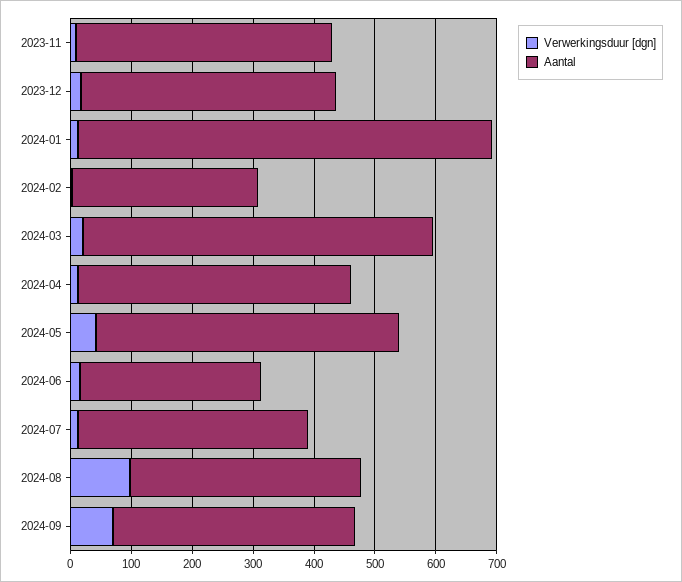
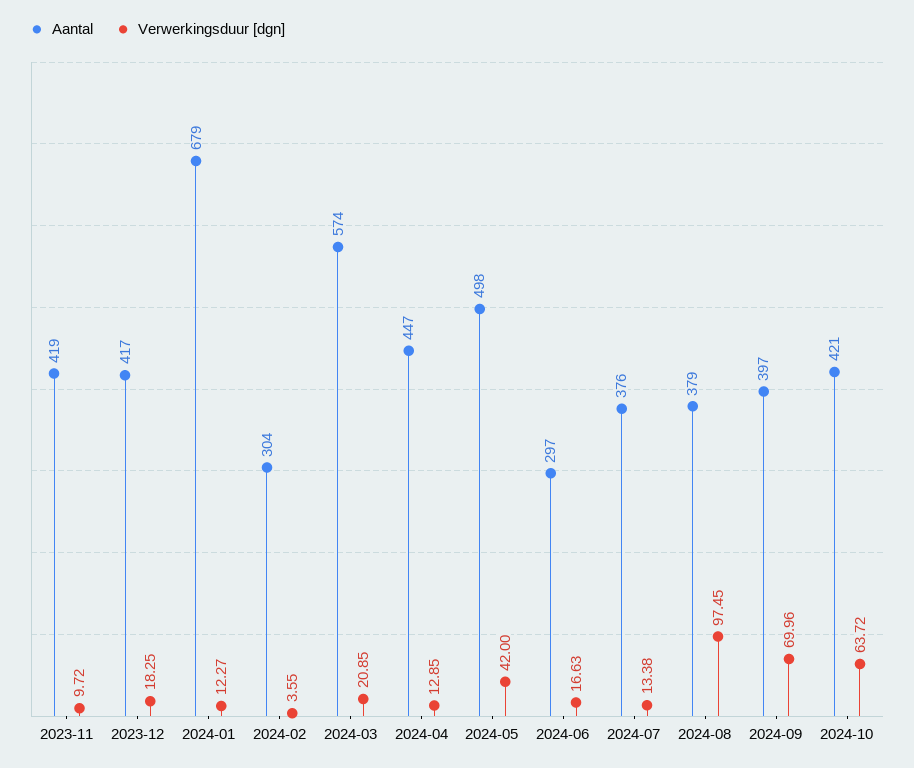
Aantal, 2024-10: none -> 421
Verwerkingsduur [dgn], 2024-10: none -> 63.72

